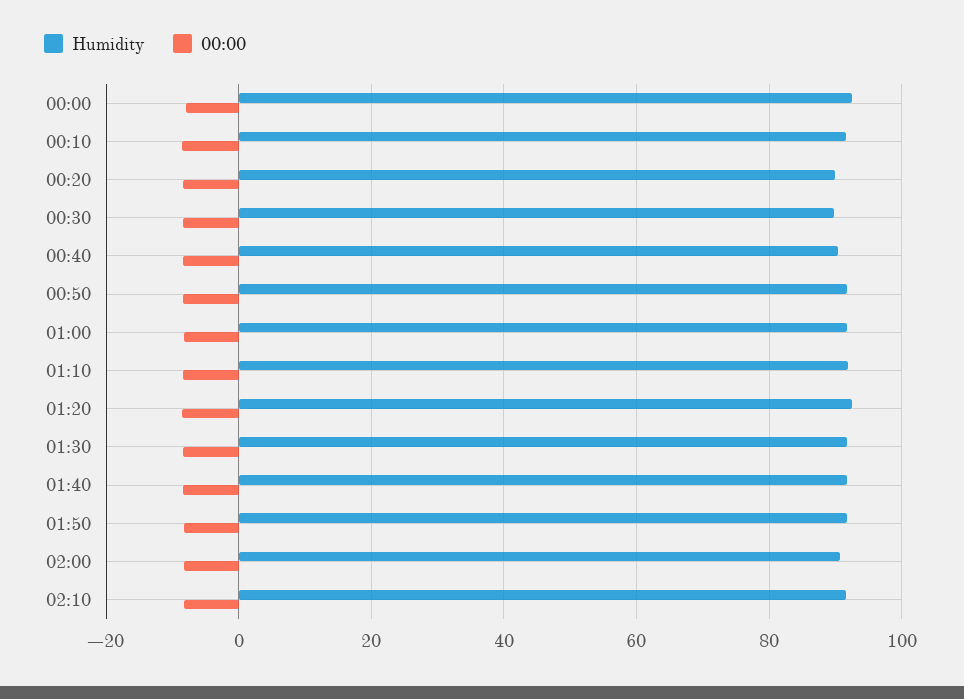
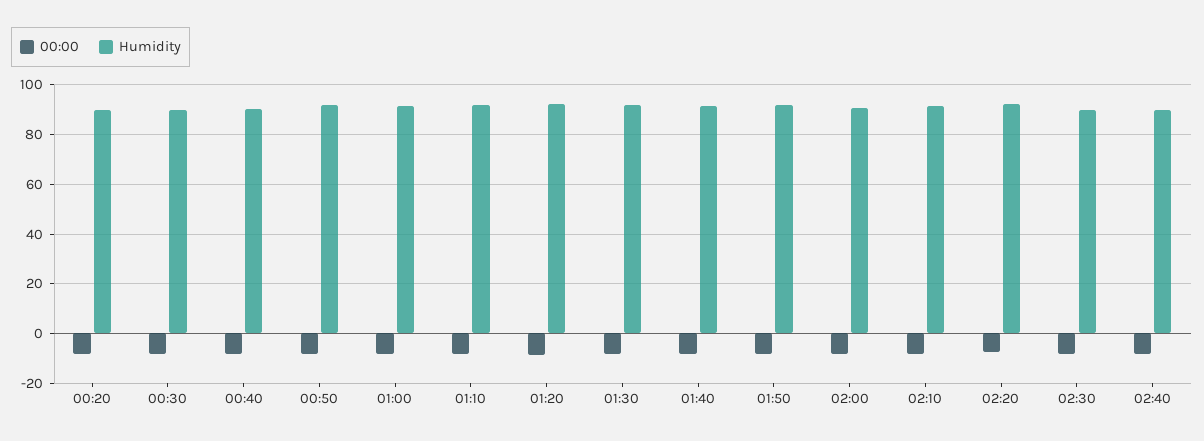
Humidity, 00:00: 92 -> none
00:00, 00:00: -8 -> none
Humidity, 00:10: 92 -> none
00:00, 00:10: -8 -> none
00:00, 02:20: none -> -7.5
Humidity, 02:20: none -> 92.5
00:00, 02:30: none -> -7.5
Humidity, 02:30: none -> 90
00:00, 02:40: none -> -7.5
Humidity, 02:40: none -> 90

